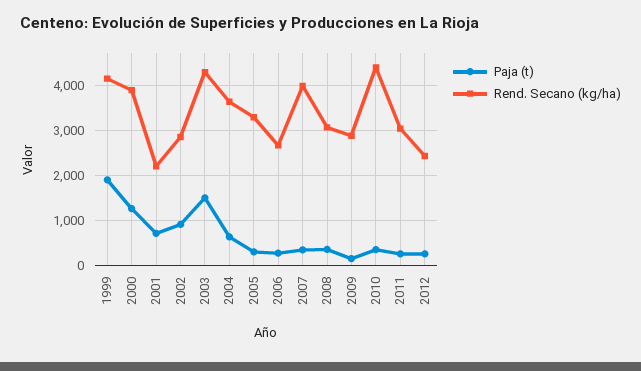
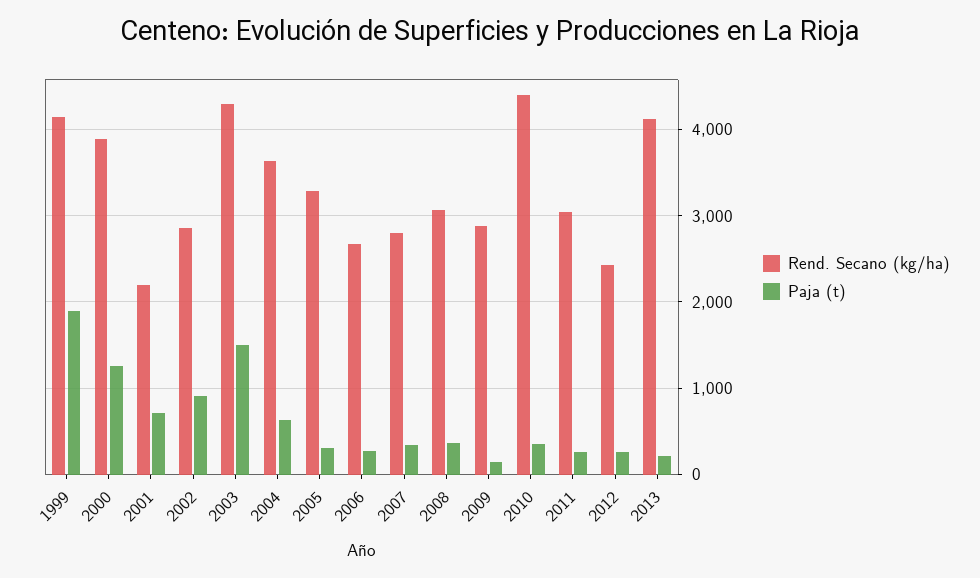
Rend. Secano (kg/ha), 2007: 4000 -> 2800
Rend. Secano (kg/ha), 2013: none -> 4100
Paja (t), 2013: none -> 200

